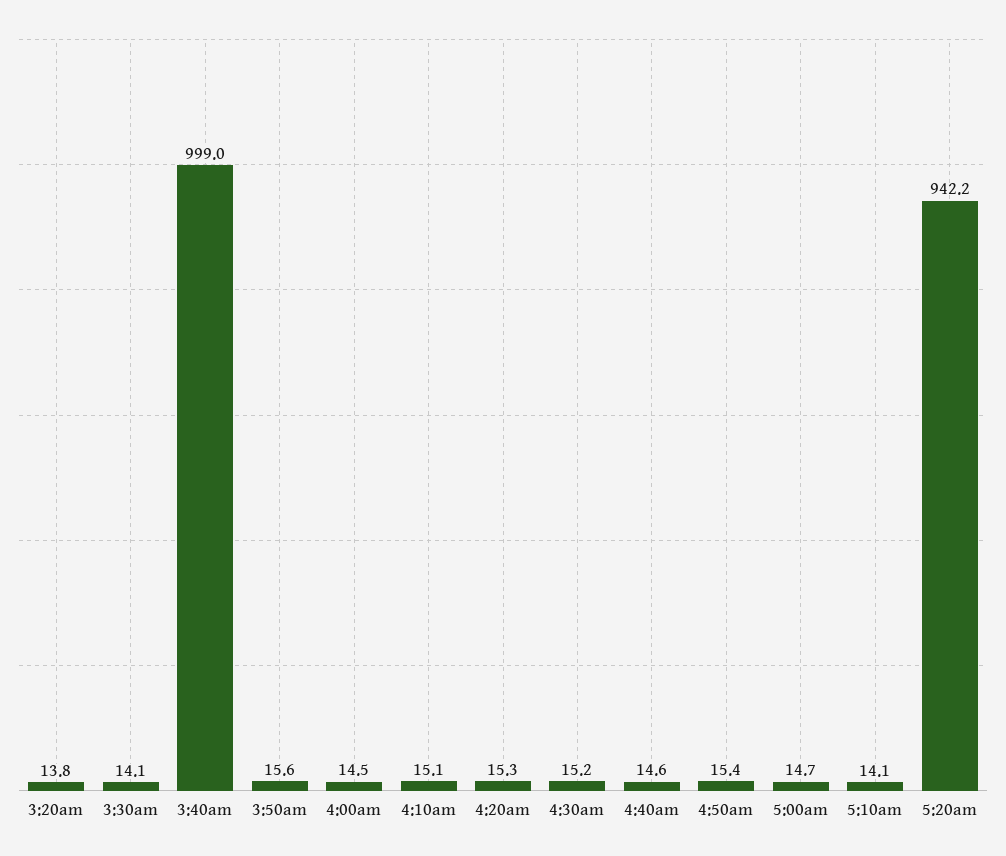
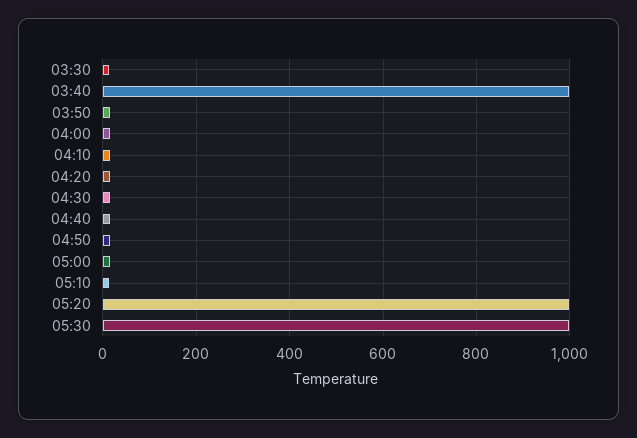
3:20am: 13.8 -> none
5:20am: 942.2 -> 1000
05:30: none -> 1000

